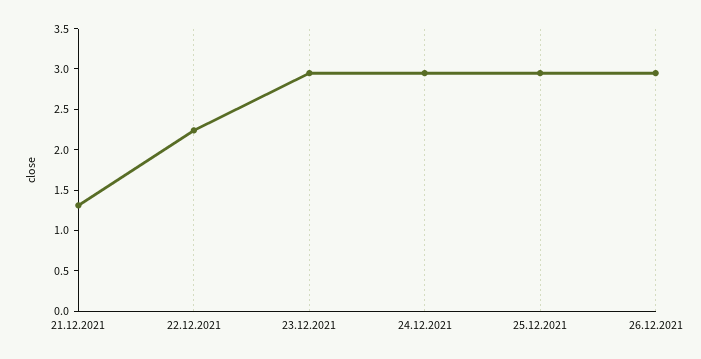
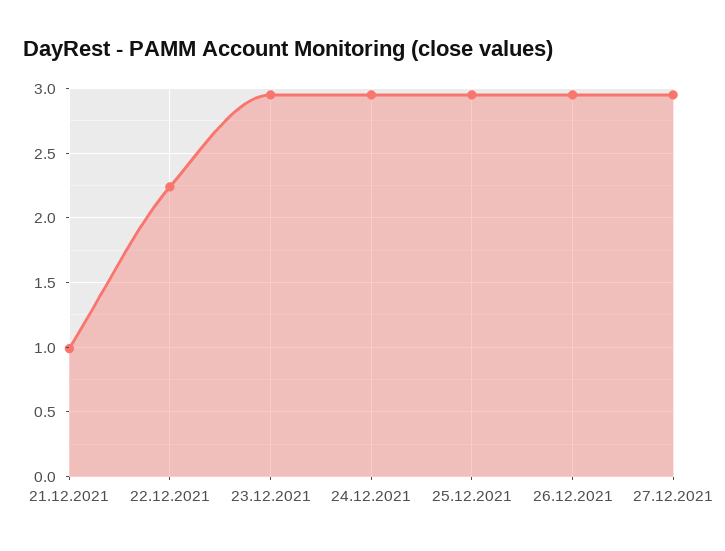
21.12.2021: 1.3 -> 1
27.12.2021: none -> 2.95

